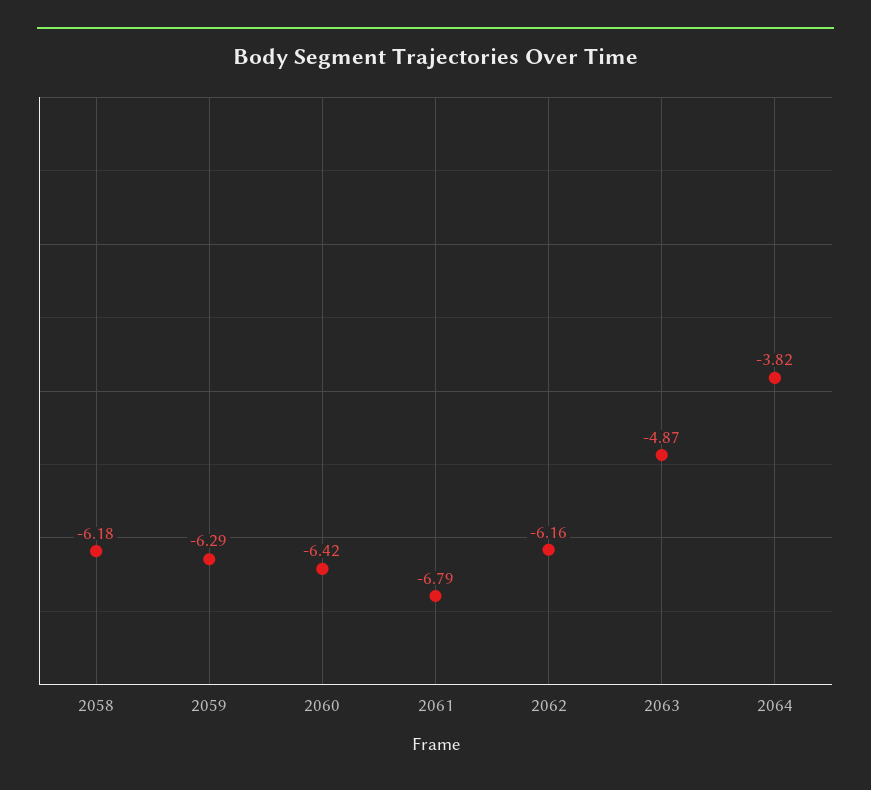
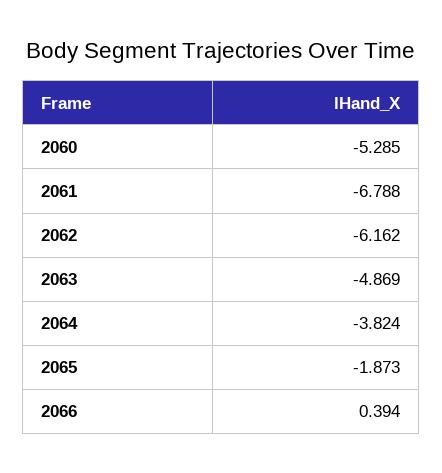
2058: -6.18 -> none
2059: -6.29 -> none
2060: -6.42 -> -5.285
2065: none -> -1.873
2066: none -> 0.394

